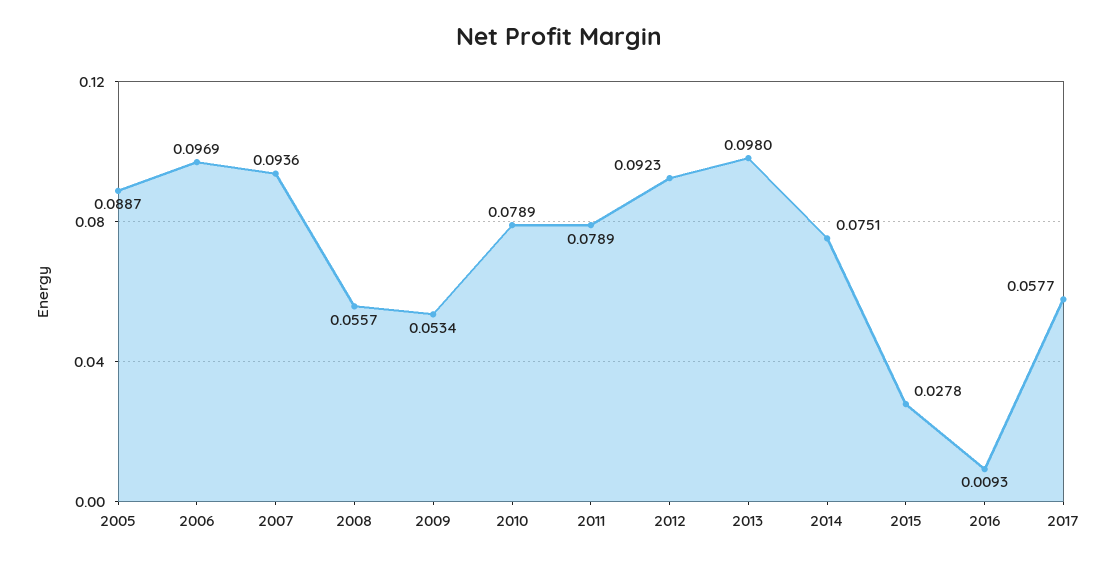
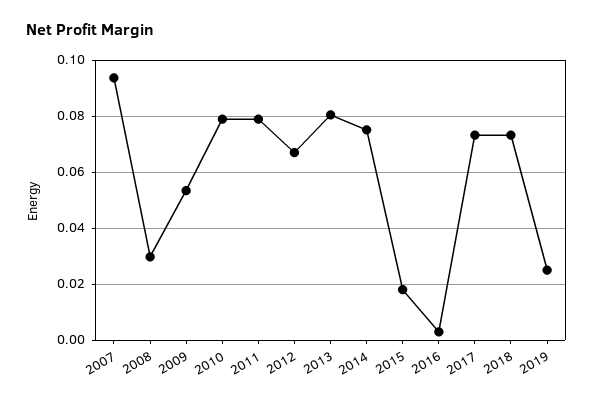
2005: 0.0887 -> none
2006: 0.0969 -> none
2008: 0.0557 -> 0.03
2012: 0.0923 -> 0.0675
2013: 0.098 -> 0.08
2015: 0.0278 -> 0.0175
2016: 0.0093 -> 0.0025
2017: 0.0577 -> 0.0725
2018: none -> 0.0725
2019: none -> 0.025

